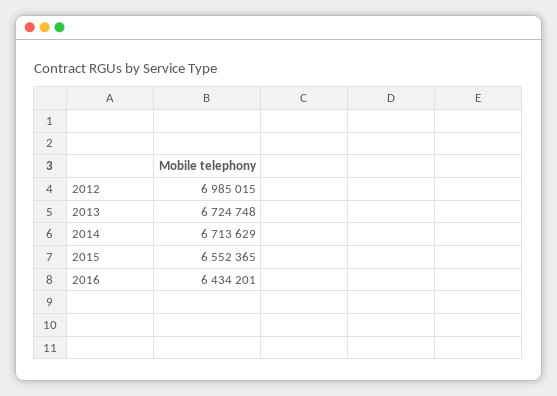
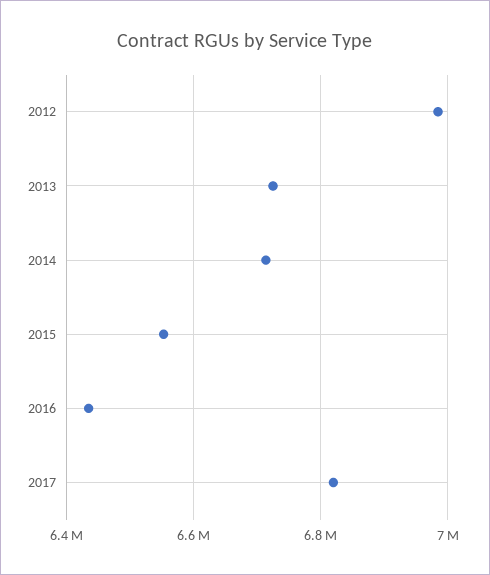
2017: none -> 6820000

